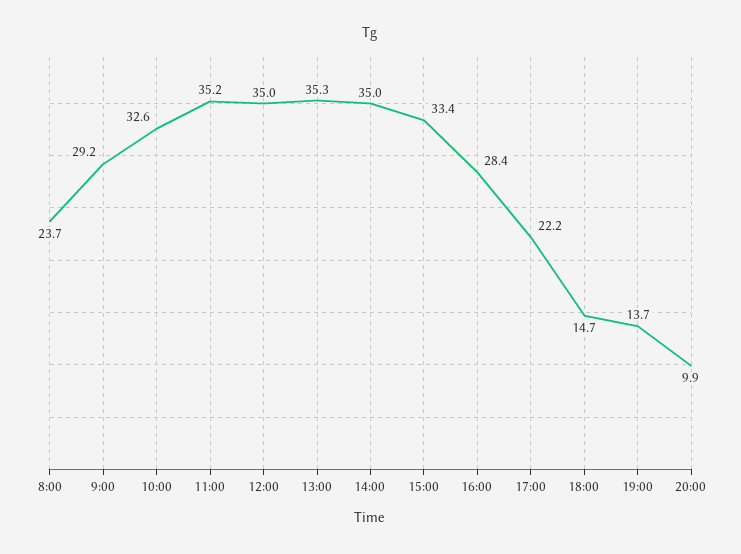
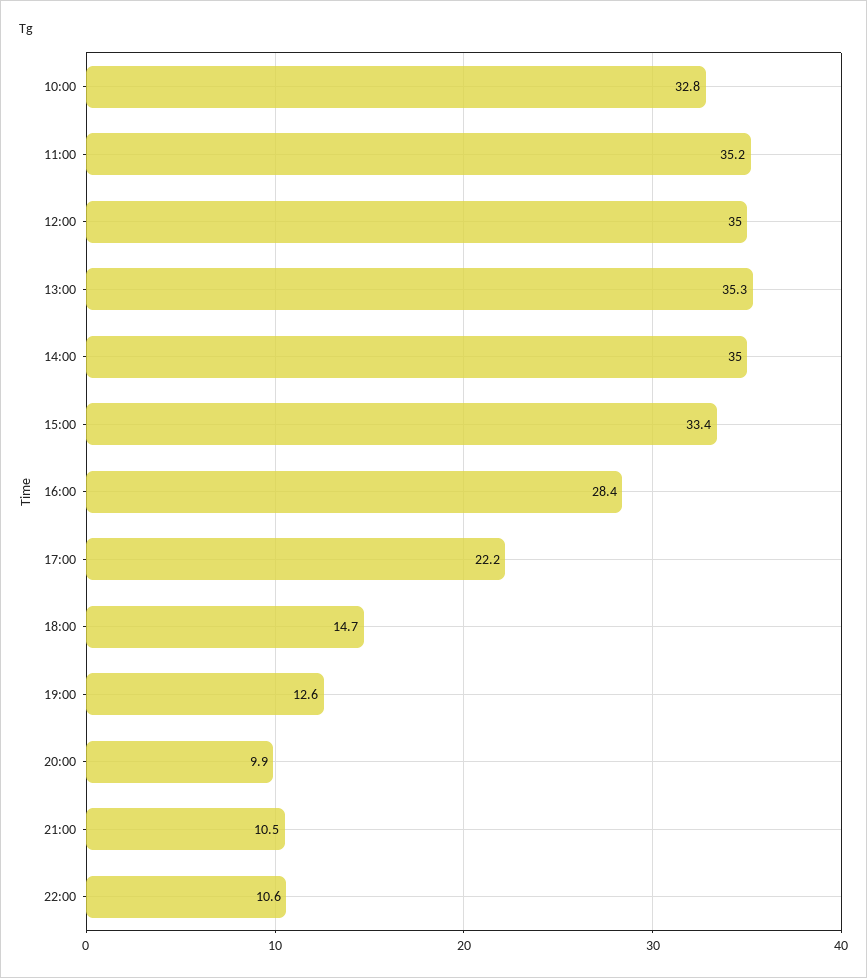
8:00: 23.7 -> none
9:00: 29.2 -> none
10:00: 32.6 -> 32.8
19:00: 13.7 -> 12.6
21:00: none -> 10.5
22:00: none -> 10.6

